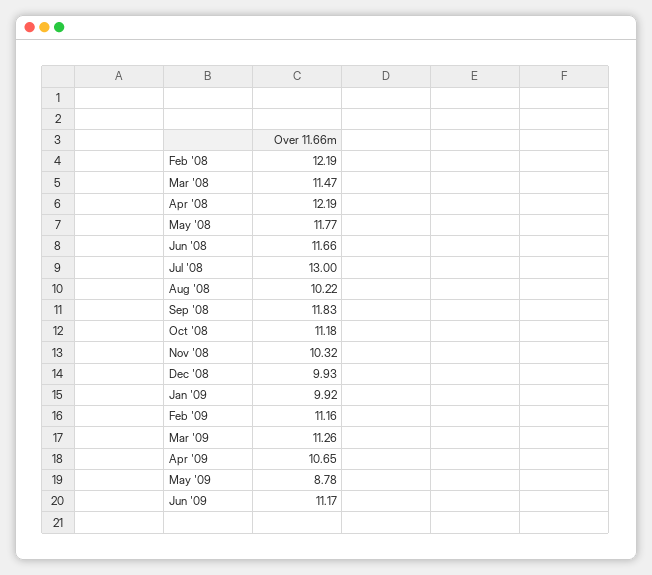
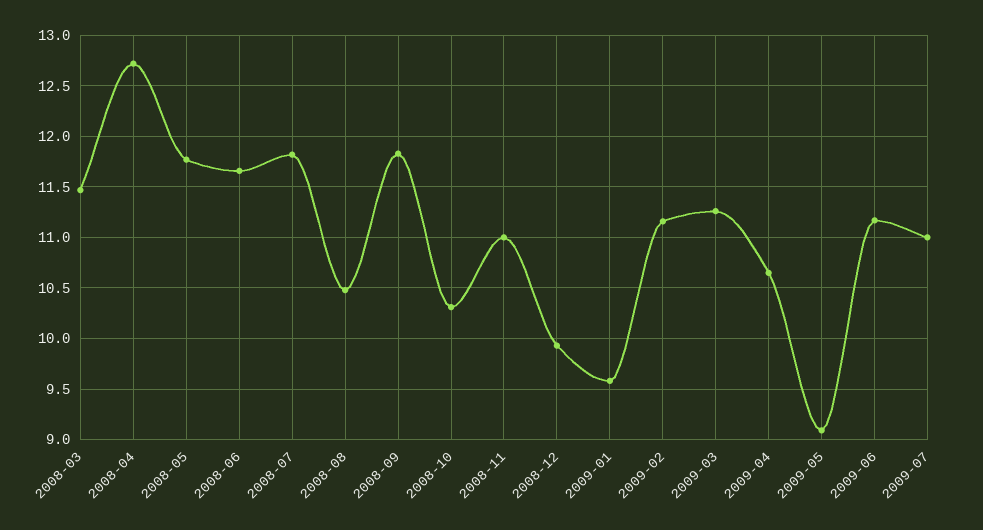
Feb '08: 12.19 -> none
Apr '08: 12.19 -> 12.7
Jul '08: 13 -> 11.8
Aug '08: 10.22 -> 10.5
Oct '08: 11.18 -> 10.3
Nov '08: 10.32 -> 11
Jan '09: 9.92 -> 9.6
May '09: 8.78 -> 9.1
2009-07: none -> 11

